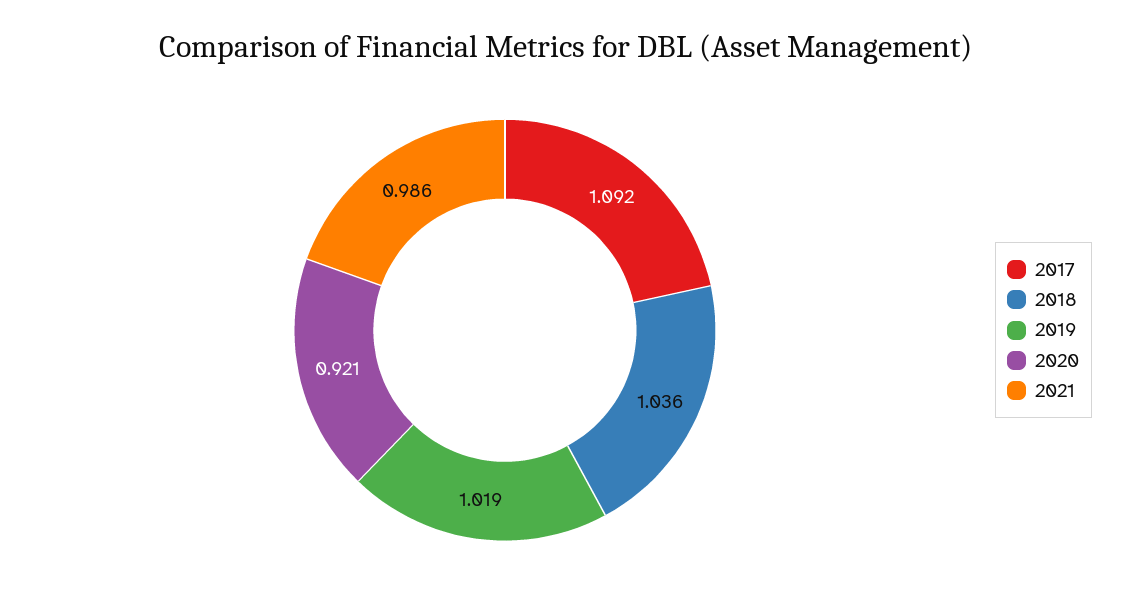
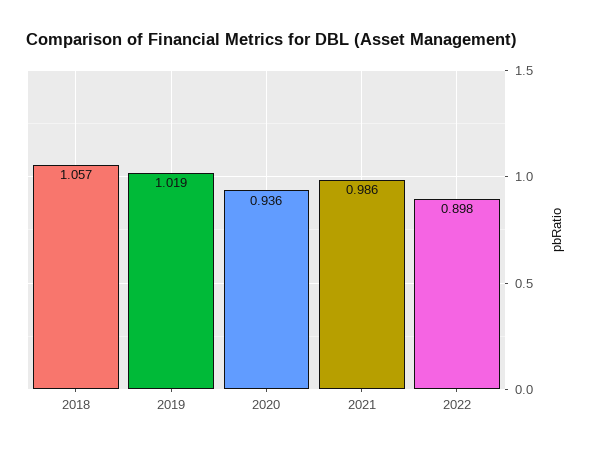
2017: 1.092 -> none
2018: 1.036 -> 1.057
2020: 0.921 -> 0.936
2022: none -> 0.898

